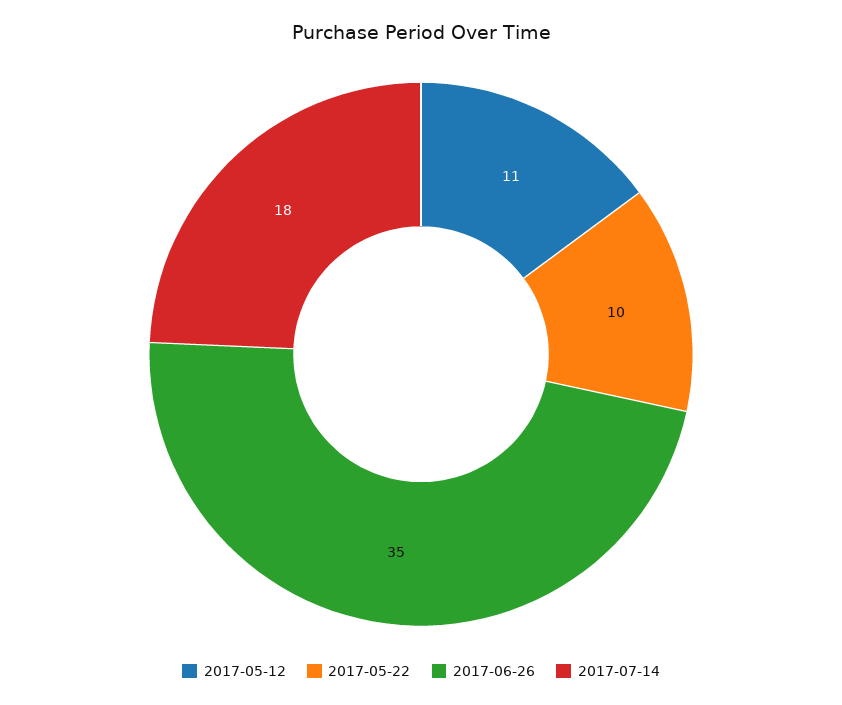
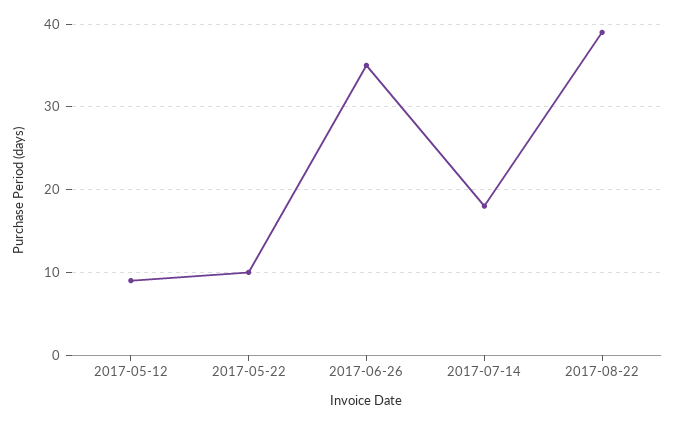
2017-05-12: 11 -> 9
2017-08-22: none -> 39

